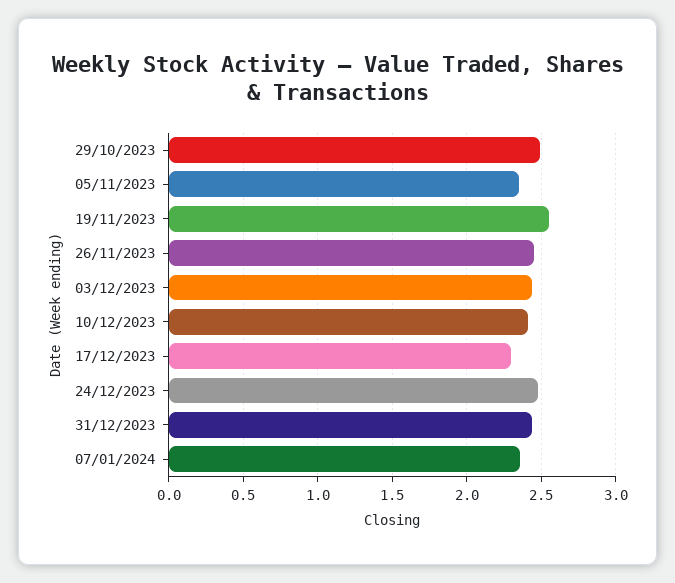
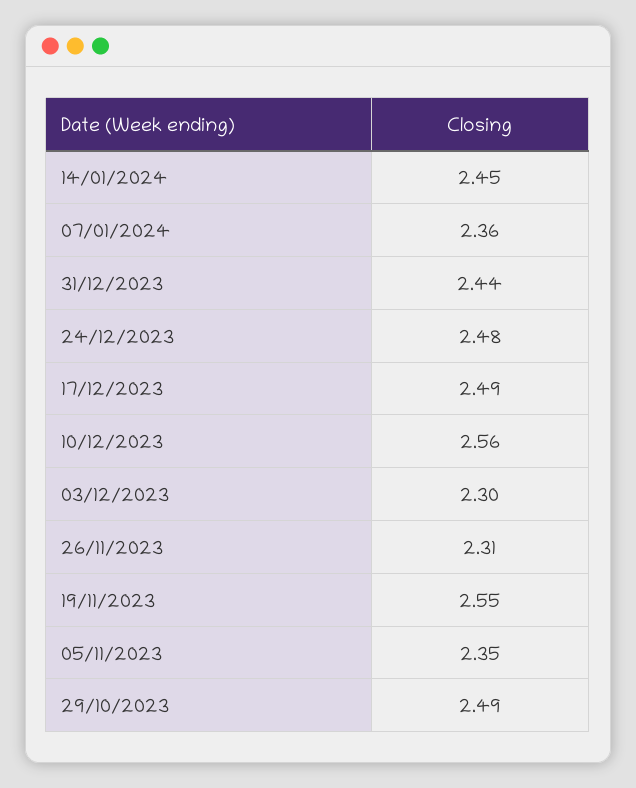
26/11/2023: 2.45 -> 2.31
03/12/2023: 2.45 -> 2.3
10/12/2023: 2.4 -> 2.56
17/12/2023: 2.3 -> 2.49
14/01/2024: none -> 2.45

